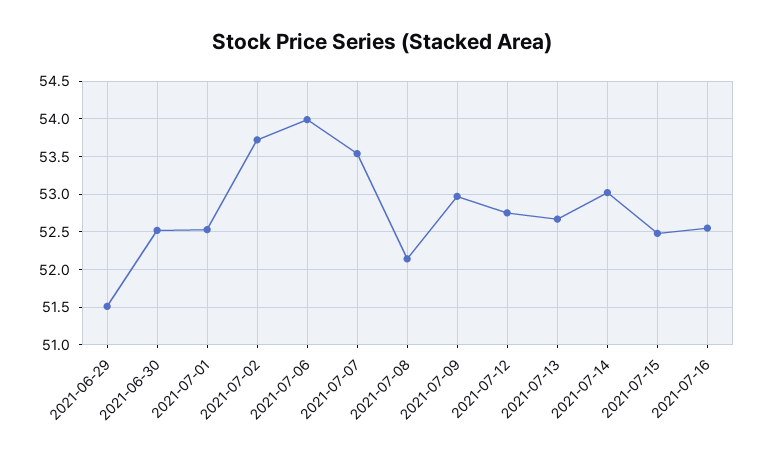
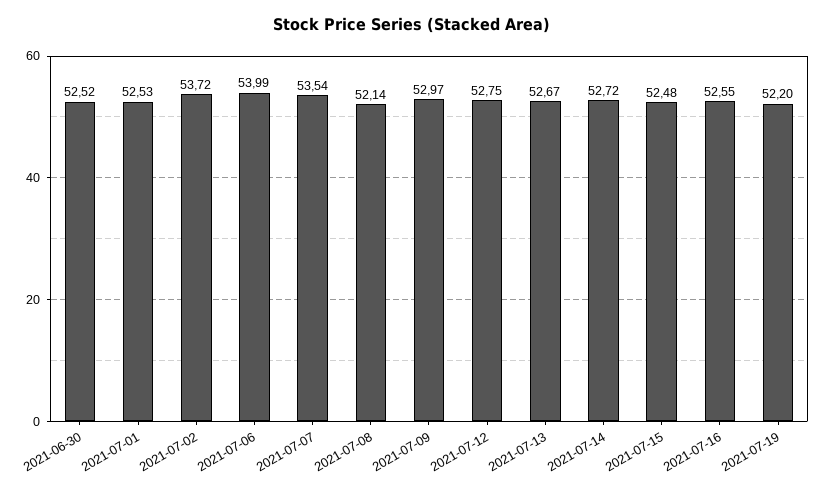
2021-06-29: 51.5 -> none
2021-07-14: 53 -> 52.72
2021-07-19: none -> 52.2

